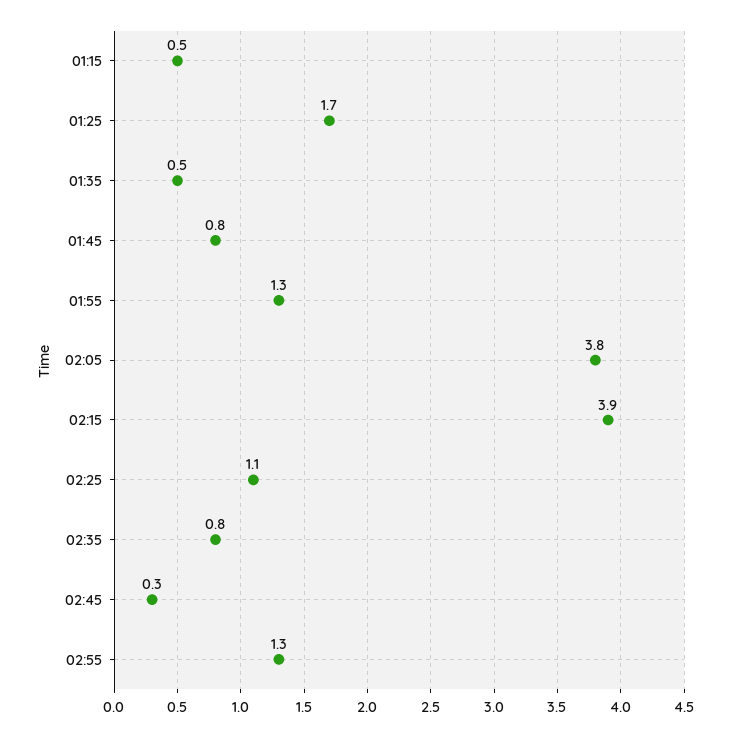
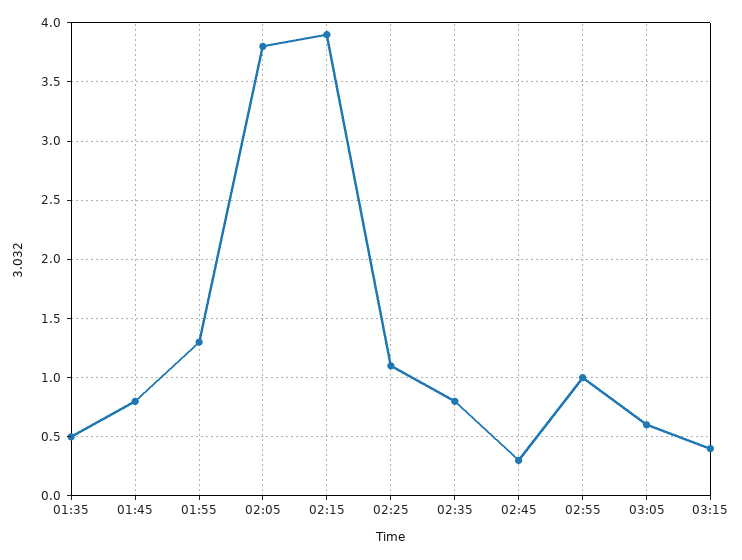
01:15: 0.5 -> none
01:25: 1.7 -> none
02:55: 1.3 -> 1
03:05: none -> 0.6
03:15: none -> 0.4

